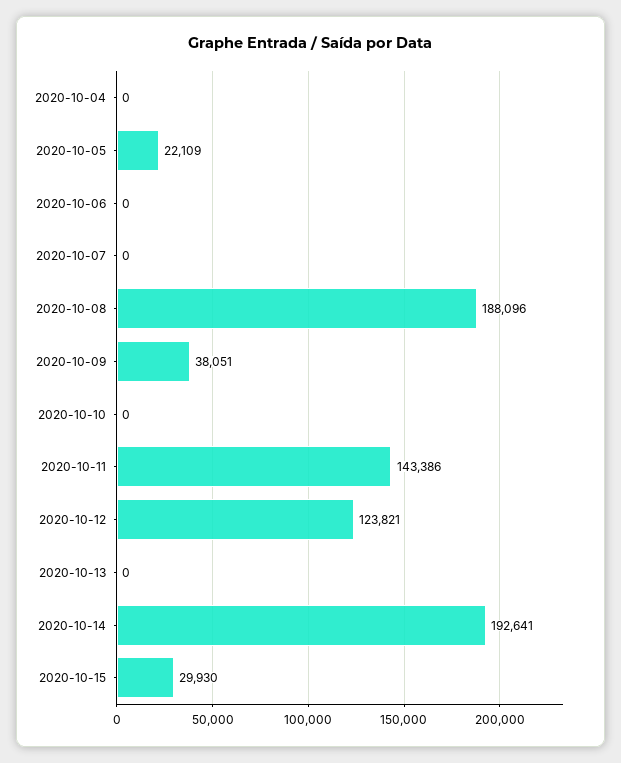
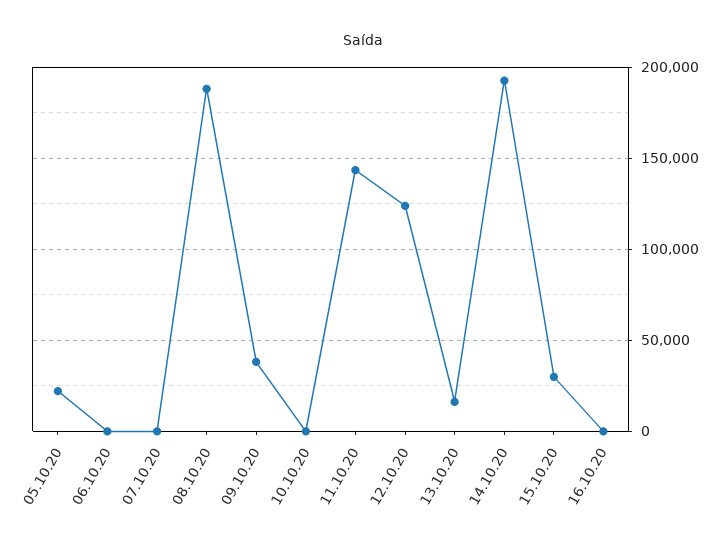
2020-10-04: 0 -> none
2020-10-13: 0 -> 15000
16.10.20: none -> 0

